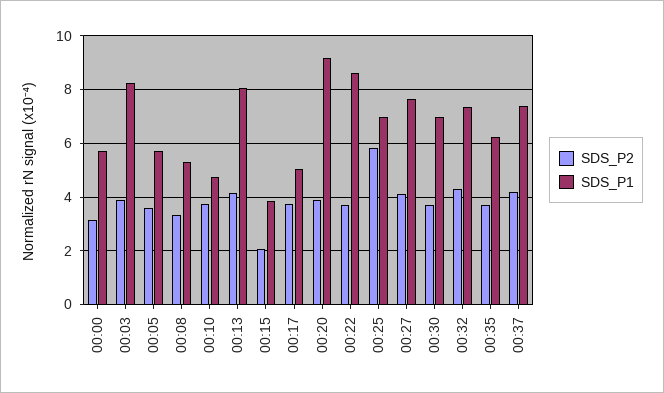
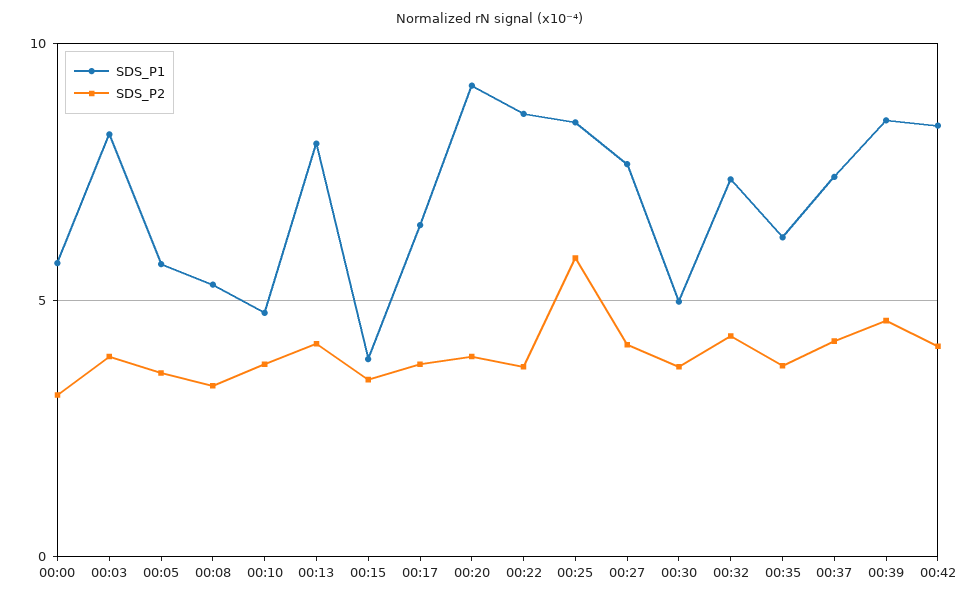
SDS_P2, 00:15: 2 -> 3.5
SDS_P1, 00:17: 5 -> 6.5
SDS_P1, 00:25: 7 -> 8.5
SDS_P1, 00:30: 7 -> 5
SDS_P1, 00:39: none -> 8.5
SDS_P2, 00:39: none -> 4.5
SDS_P1, 00:42: none -> 8.5
SDS_P2, 00:42: none -> 4

